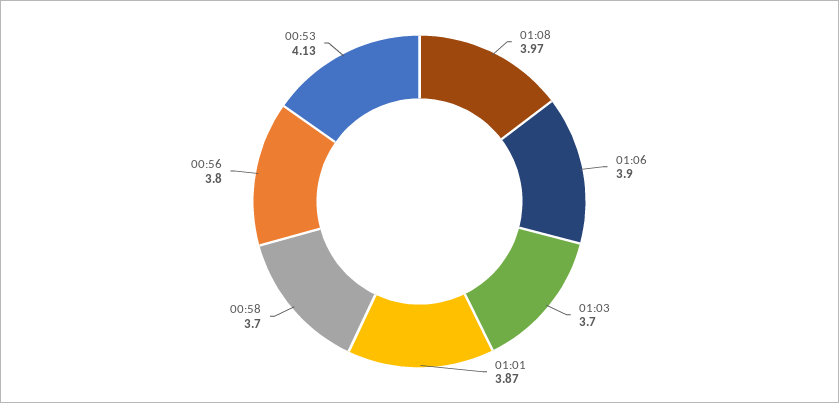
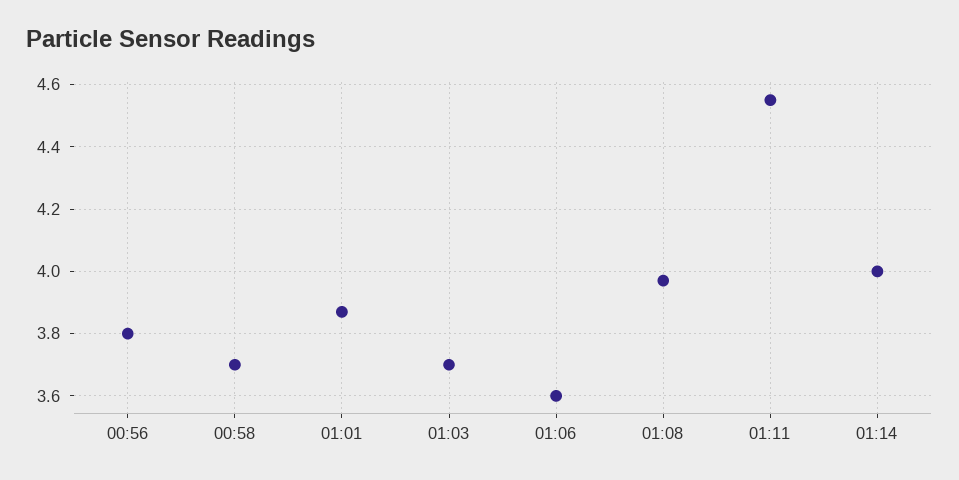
01:06: 3.9 -> 3.6
00:53: 4.13 -> none
01:11: none -> 4.55
01:14: none -> 4

